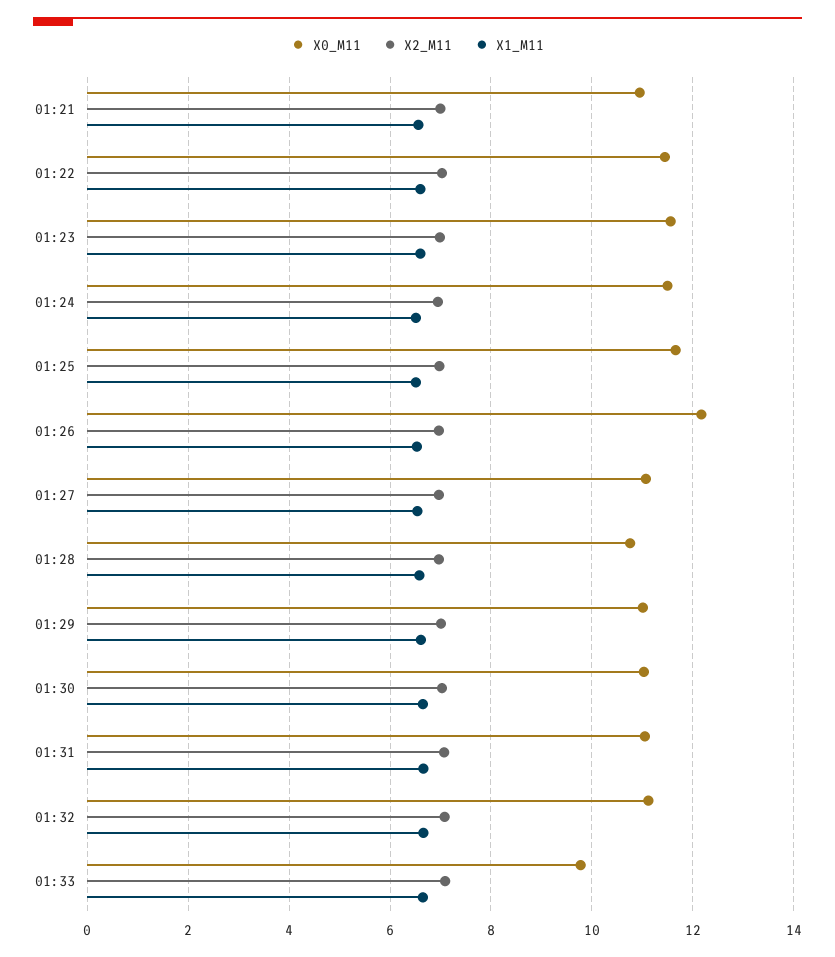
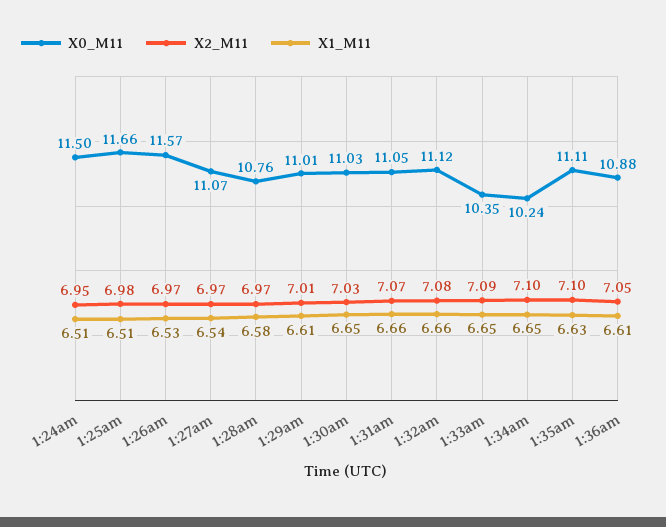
X0_M11, 01:21: 11 -> none
X2_M11, 01:21: 7 -> none
X1_M11, 01:21: 6.6 -> none
X0_M11, 01:22: 11.4 -> none
X2_M11, 01:22: 7 -> none
X1_M11, 01:22: 6.6 -> none
X0_M11, 01:23: 11.6 -> none
X2_M11, 01:23: 7 -> none
X1_M11, 01:23: 6.6 -> none
X0_M11, 01:26: 12.2 -> 11.57
X0_M11, 01:33: 9.8 -> 10.35
X0_M11, 1:34am: none -> 10.24
X2_M11, 1:34am: none -> 7.1
X1_M11, 1:34am: none -> 6.65
X0_M11, 1:35am: none -> 11.11
X2_M11, 1:35am: none -> 7.1
X1_M11, 1:35am: none -> 6.63
X0_M11, 1:36am: none -> 10.88
X2_M11, 1:36am: none -> 7.05
X1_M11, 1:36am: none -> 6.61

